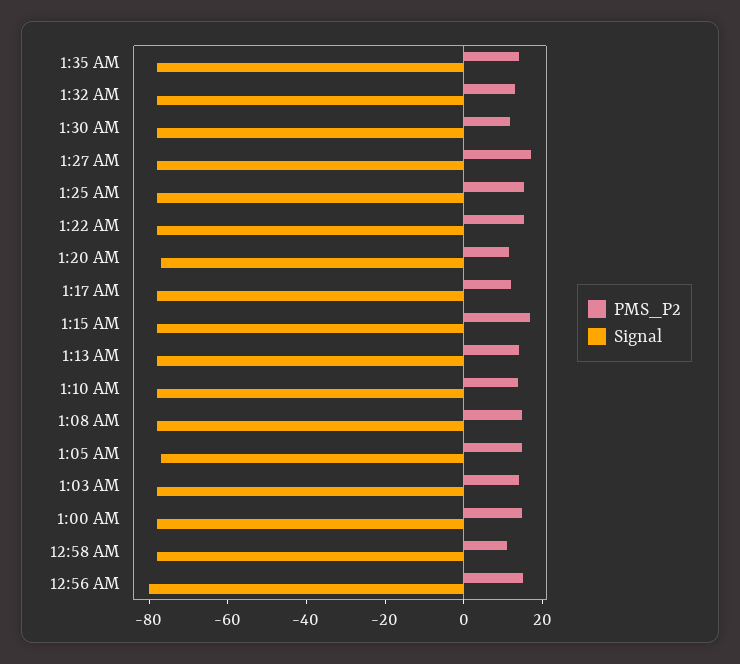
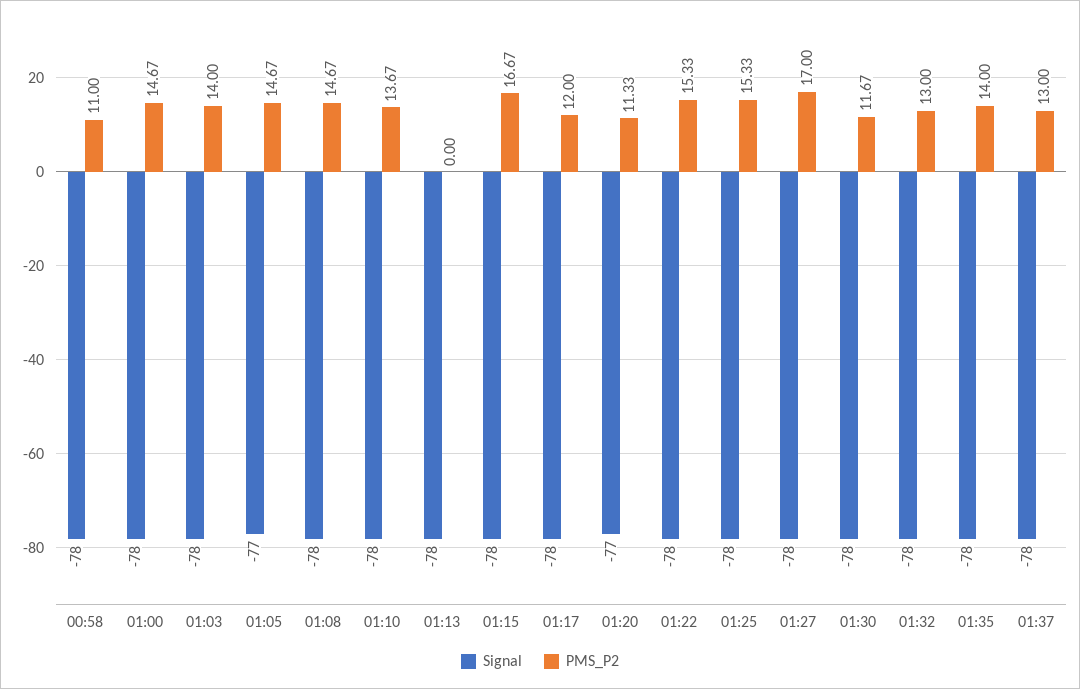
PMS_P2, 1:13 AM: 15 -> 0
PMS_P2, 12:56 AM: 15 -> none
Signal, 12:56 AM: -80 -> none
Signal, 01:37: none -> -78
PMS_P2, 01:37: none -> 13

